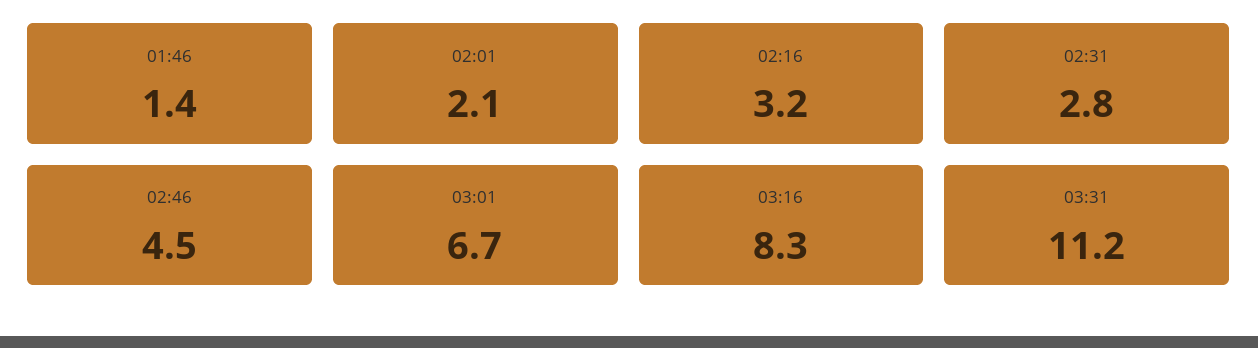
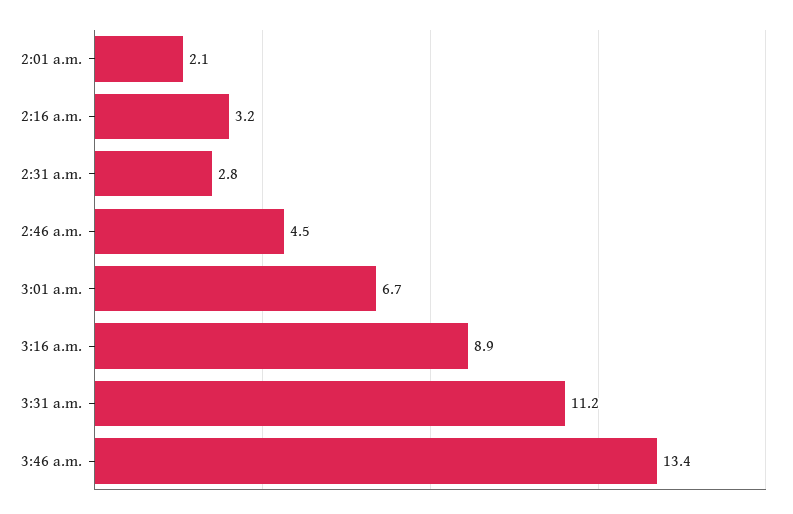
01:46: 1.4 -> none
03:16: 8.3 -> 8.9
3:46 a.m.: none -> 13.4

